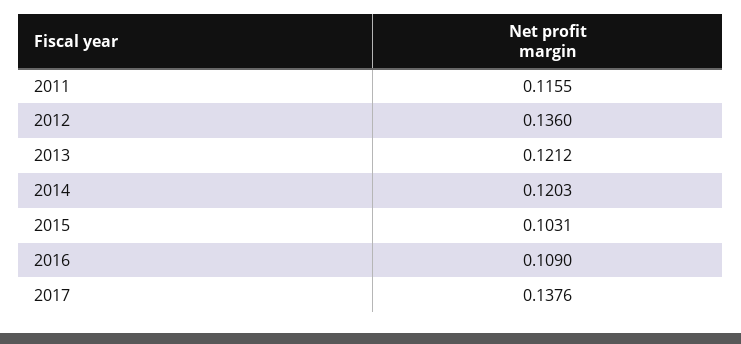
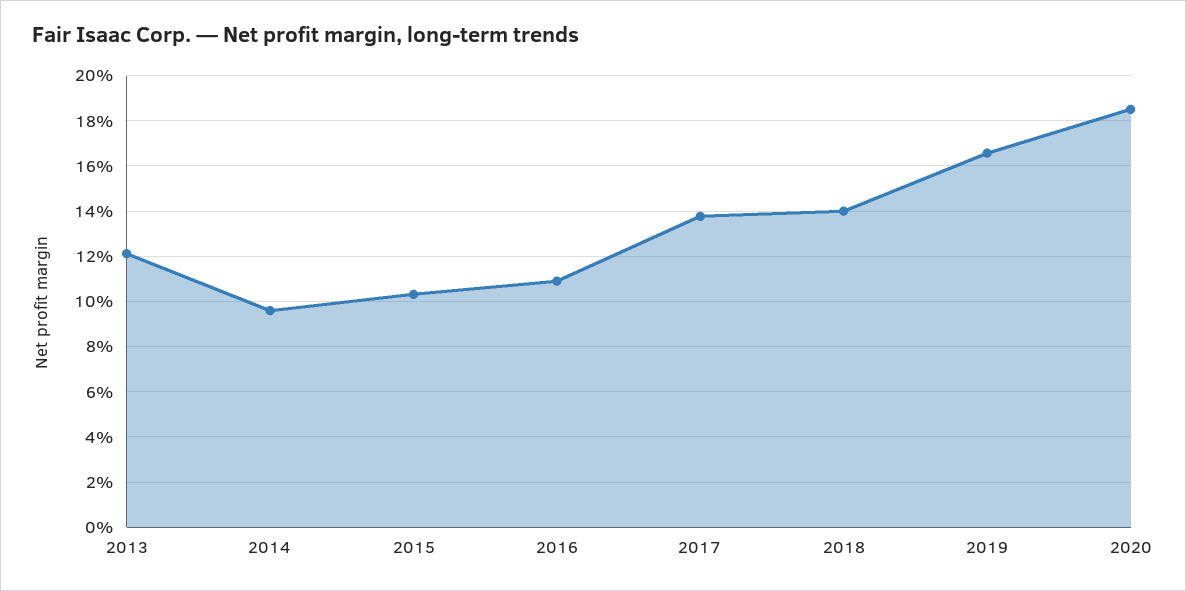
2011: 0.1155 -> none
2012: 0.136 -> none
2014: 0.1203 -> 0.095
2018: none -> 0.14
2019: none -> 0.165
2020: none -> 0.185

